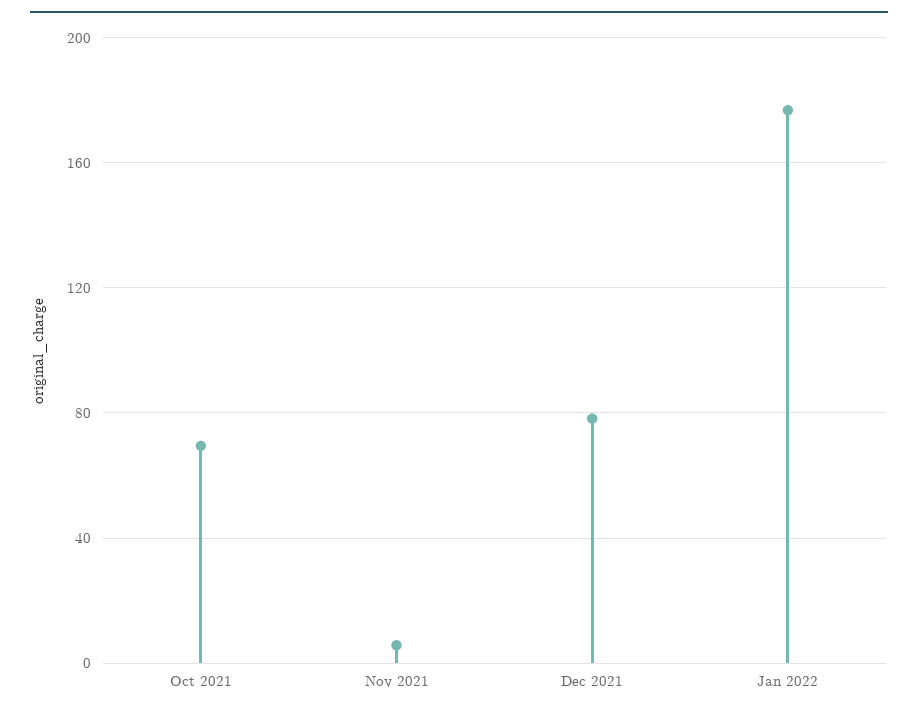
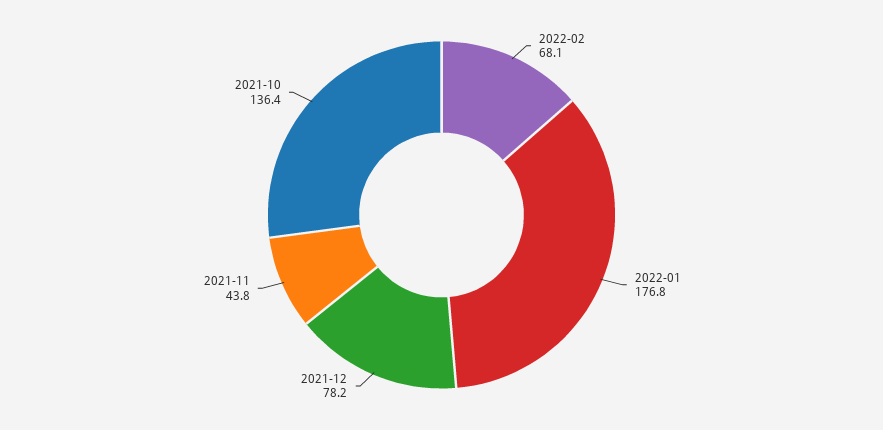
Oct 2021: 70 -> 136.4
Nov 2021: 5 -> 43.8
2022-02: none -> 68.1

